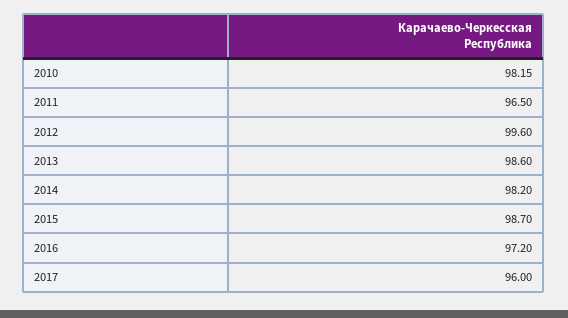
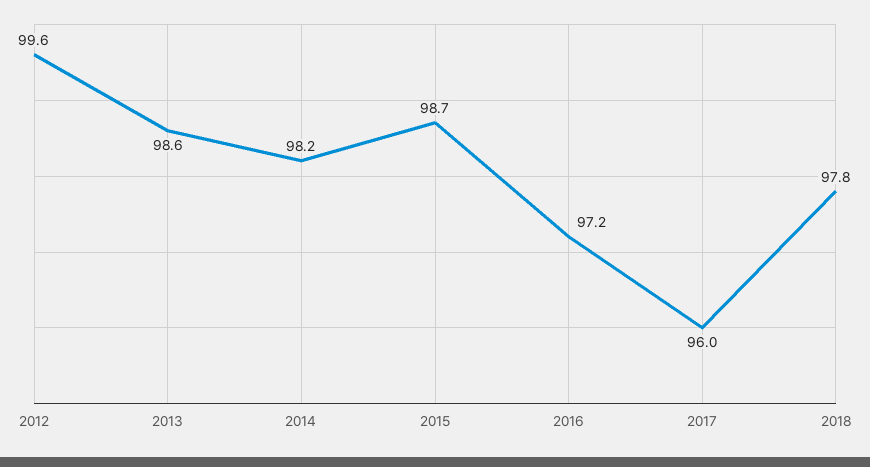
2010: 98.15 -> none
2011: 96.5 -> none
2018: none -> 97.8

